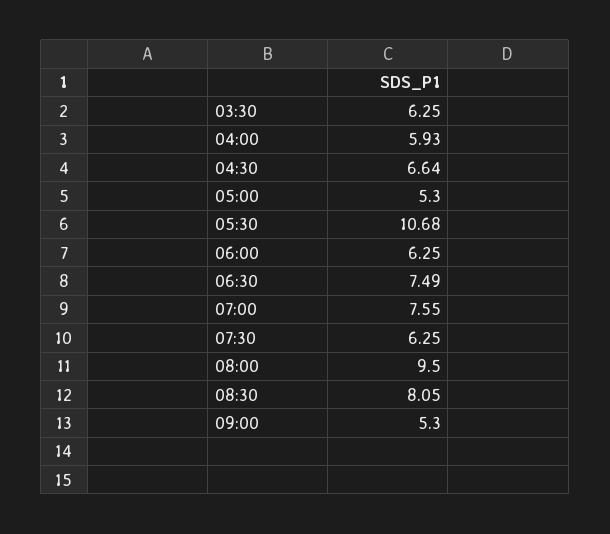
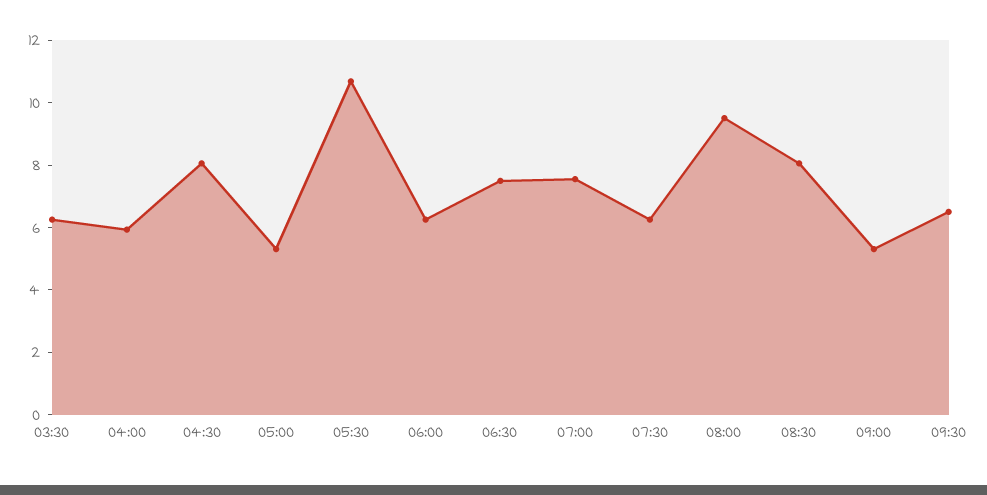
04:30: 6.64 -> 8
09:30: none -> 6.5

